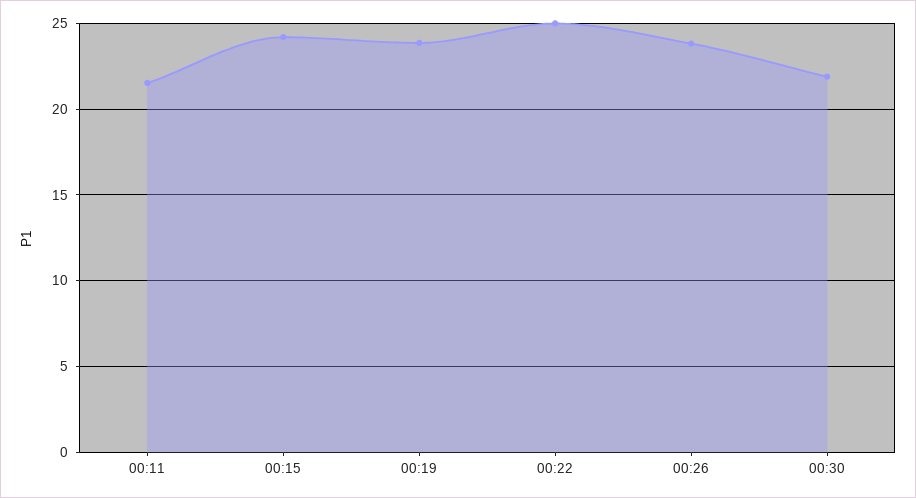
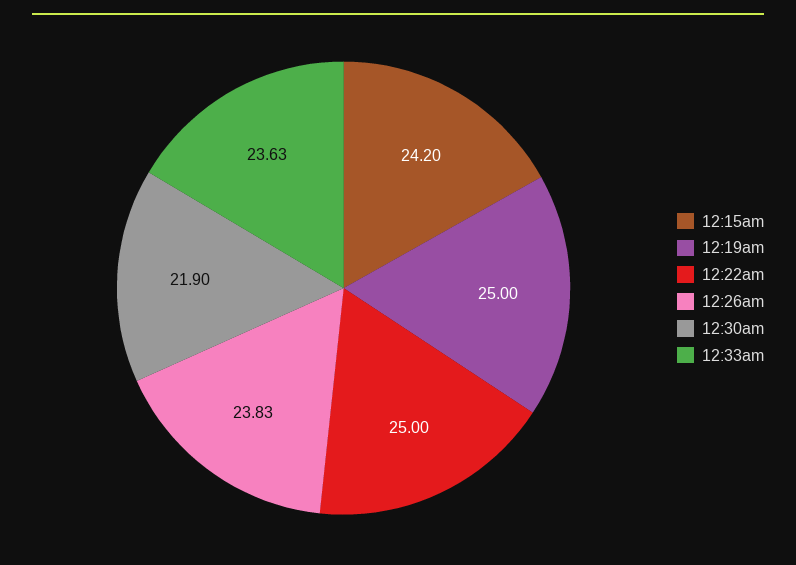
00:11: 21.5 -> none
00:19: 24 -> 25
12:33am: none -> 23.63

